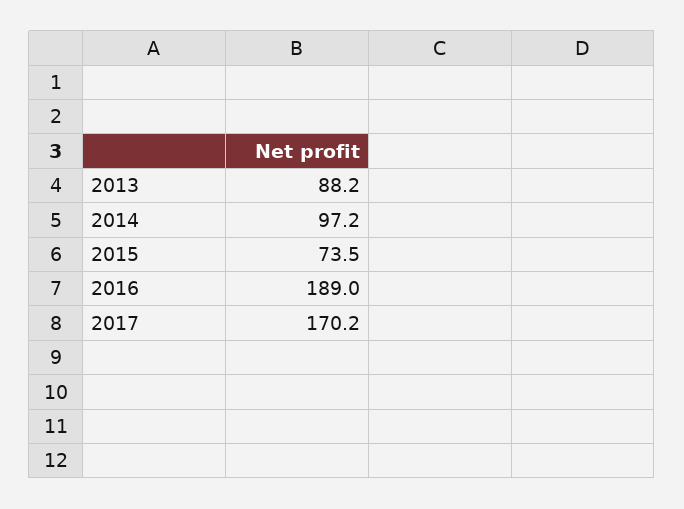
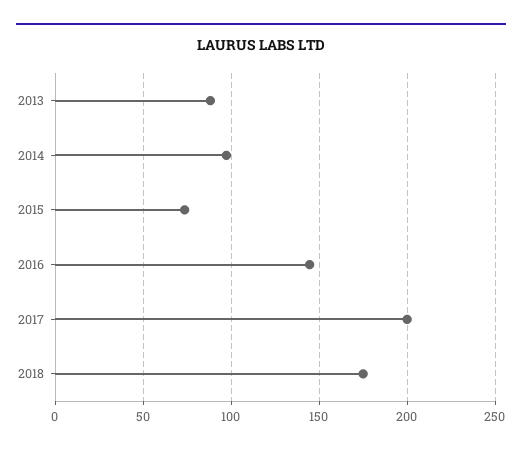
2016: 189 -> 145
2017: 170.2 -> 200
2018: none -> 175

